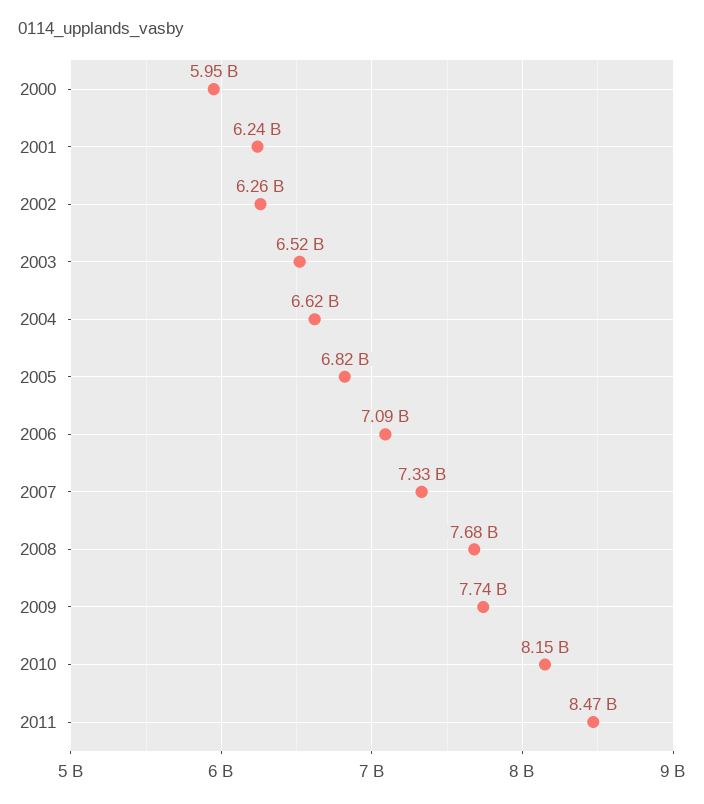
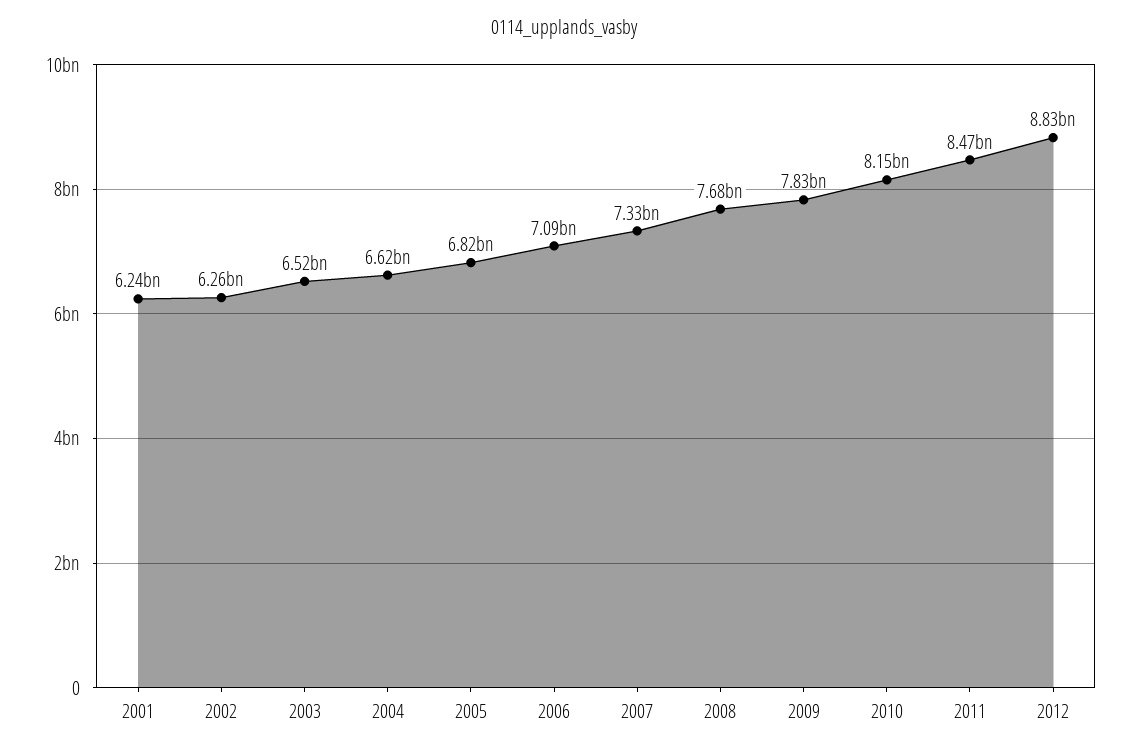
2000: 5950000000 -> none
2009: 7740000000 -> 7830000000
2012: none -> 8830000000

